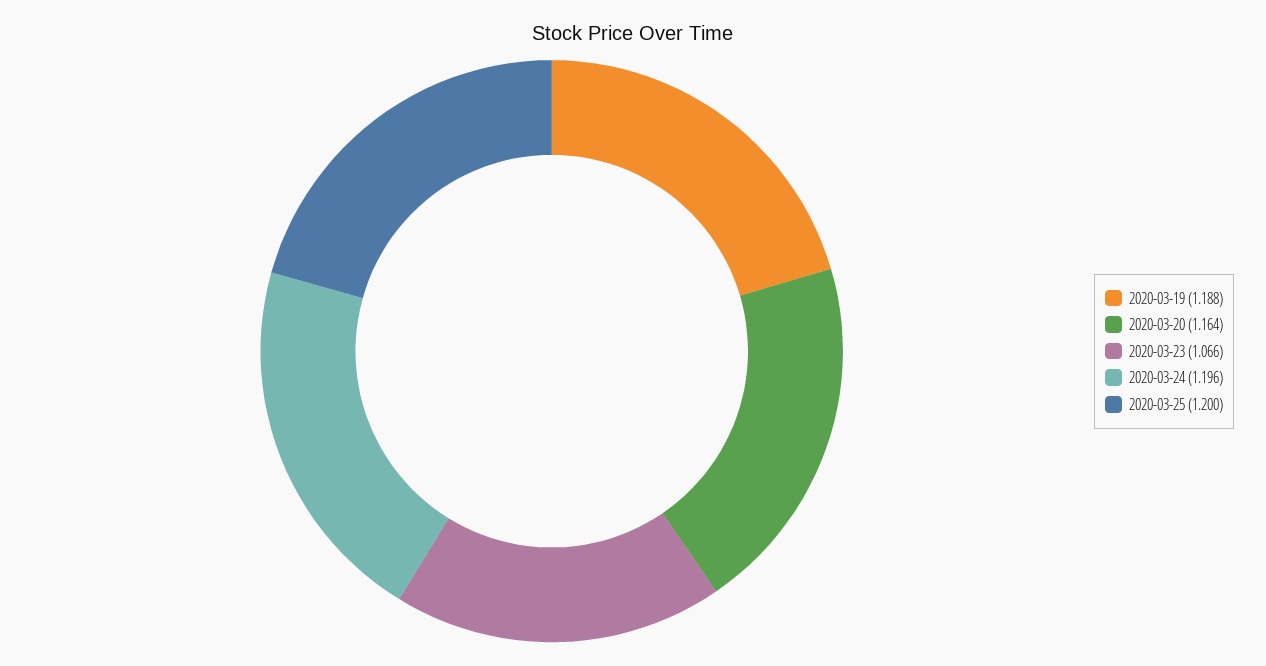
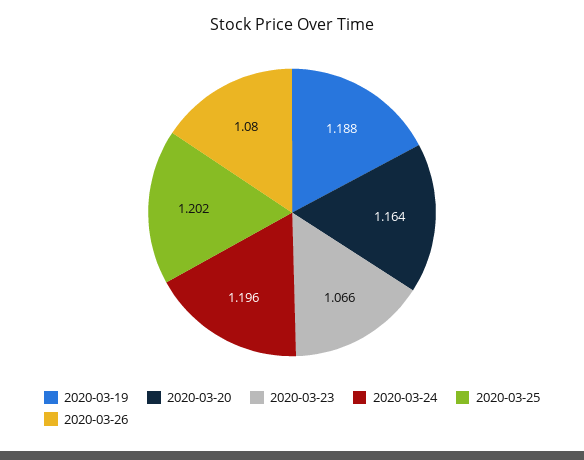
2020-03-25: 1.2 -> 1.202
2020-03-26: none -> 1.08

